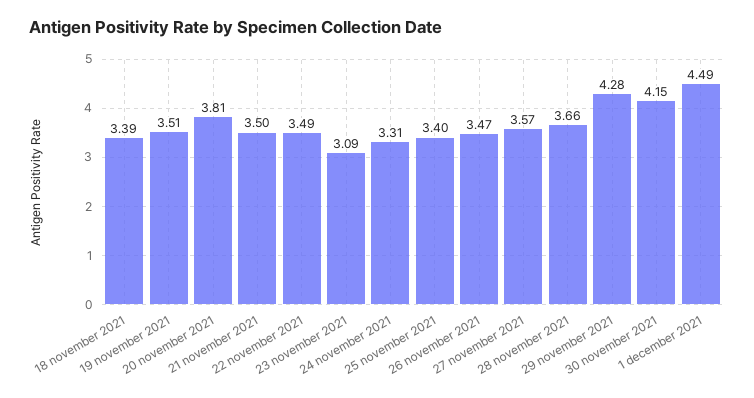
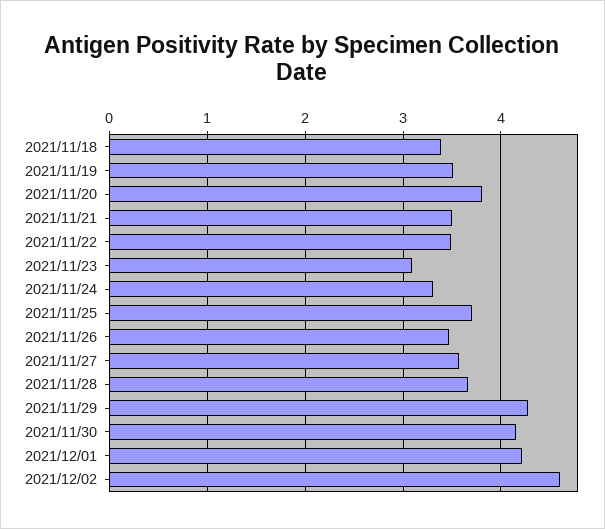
25 november 2021: 3.4 -> 3.7
1 december 2021: 4.49 -> 4.2
2021/12/02: none -> 4.6

